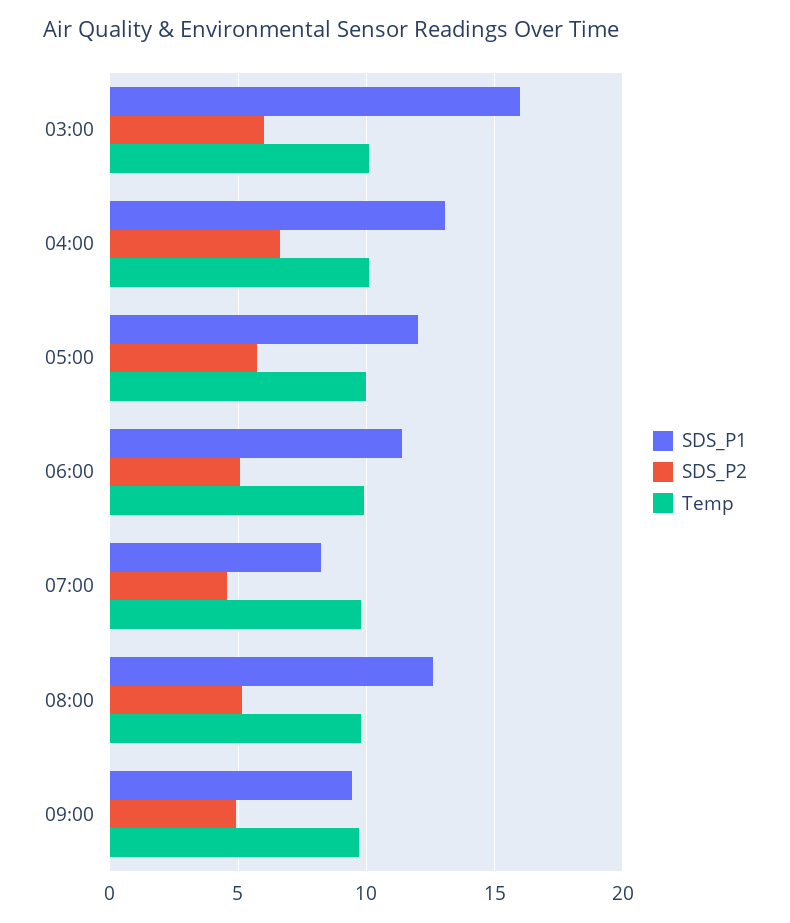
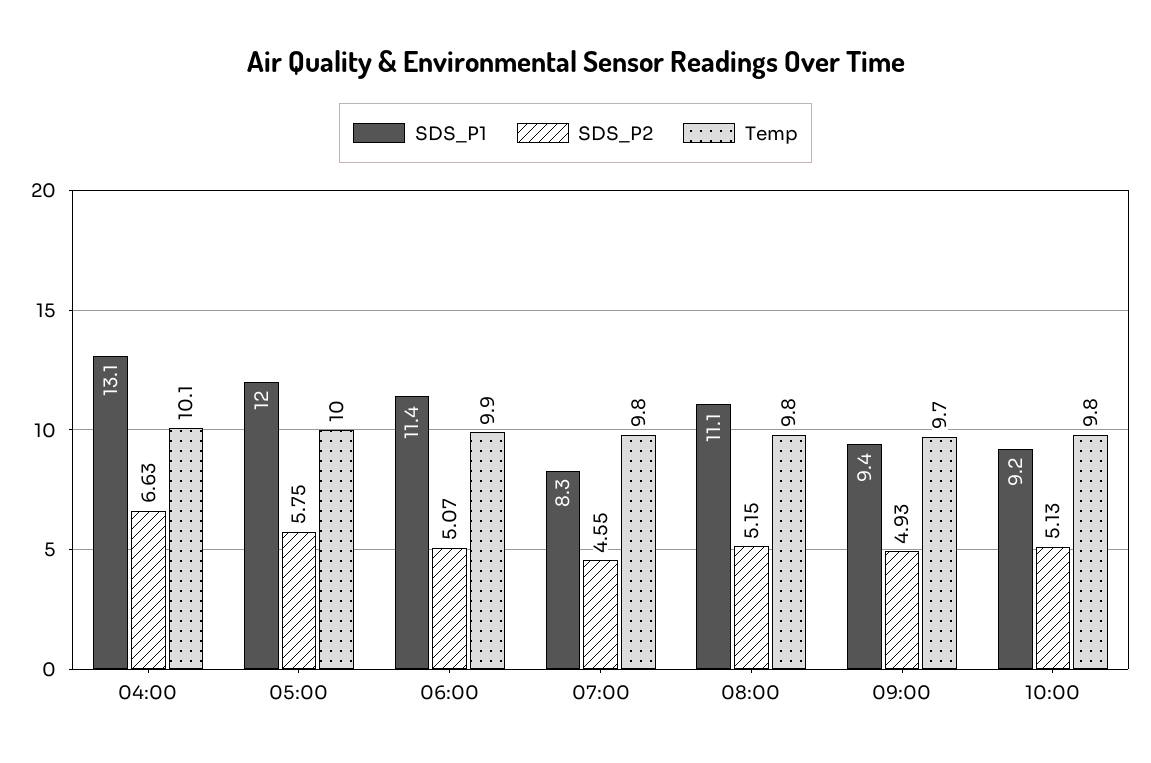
SDS_P1, 03:00: 16 -> none
SDS_P2, 03:00: 6 -> none
Temp, 03:00: 10 -> none
SDS_P1, 08:00: 12.5 -> 11.1
SDS_P1, 10:00: none -> 9.2
SDS_P2, 10:00: none -> 5.13
Temp, 10:00: none -> 9.8

